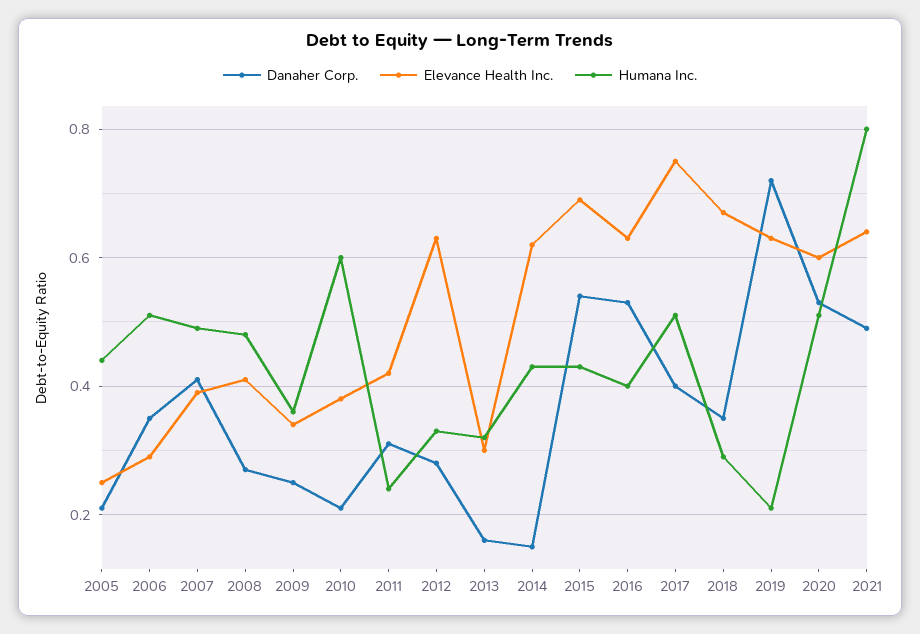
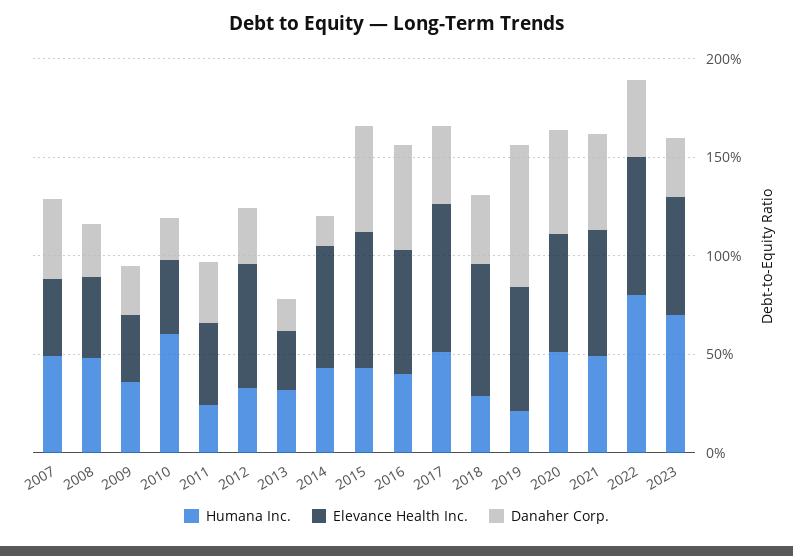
Danaher Corp., 2005: 0.2 -> none
Elevance Health Inc., 2005: 0.25 -> none
Humana Inc., 2005: 0.45 -> none
Danaher Corp., 2006: 0.35 -> none
Elevance Health Inc., 2006: 0.3 -> none
Humana Inc., 2006: 0.5 -> none
Humana Inc., 2021: 0.8 -> 0.5
Humana Inc., 2022: none -> 0.8
Elevance Health Inc., 2022: none -> 0.7
Danaher Corp., 2022: none -> 0.4
Humana Inc., 2023: none -> 0.7
Elevance Health Inc., 2023: none -> 0.6
Danaher Corp., 2023: none -> 0.3

